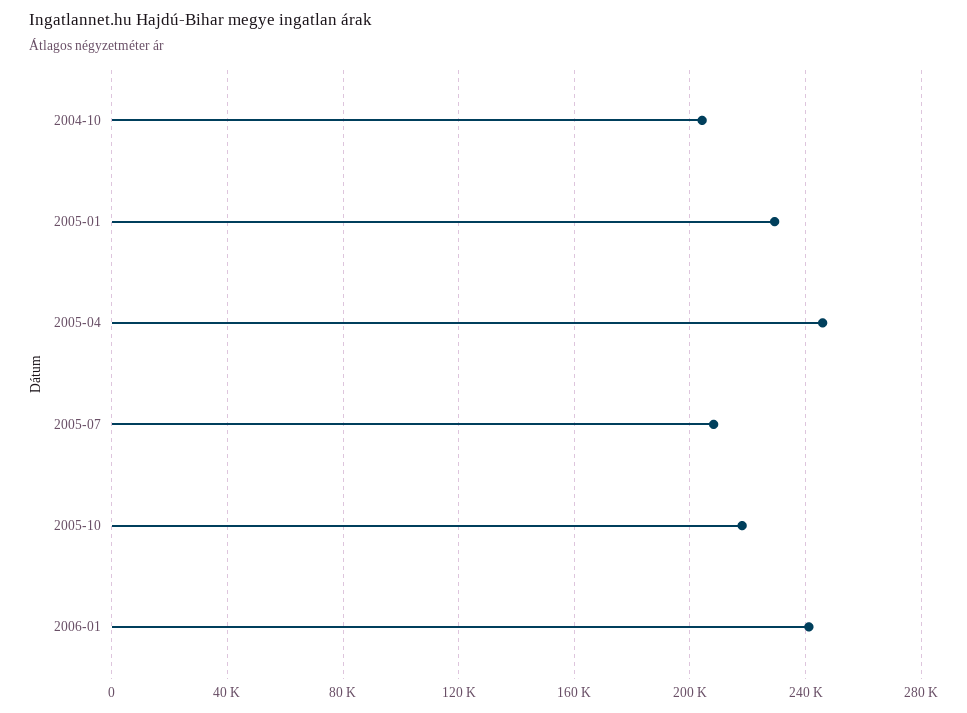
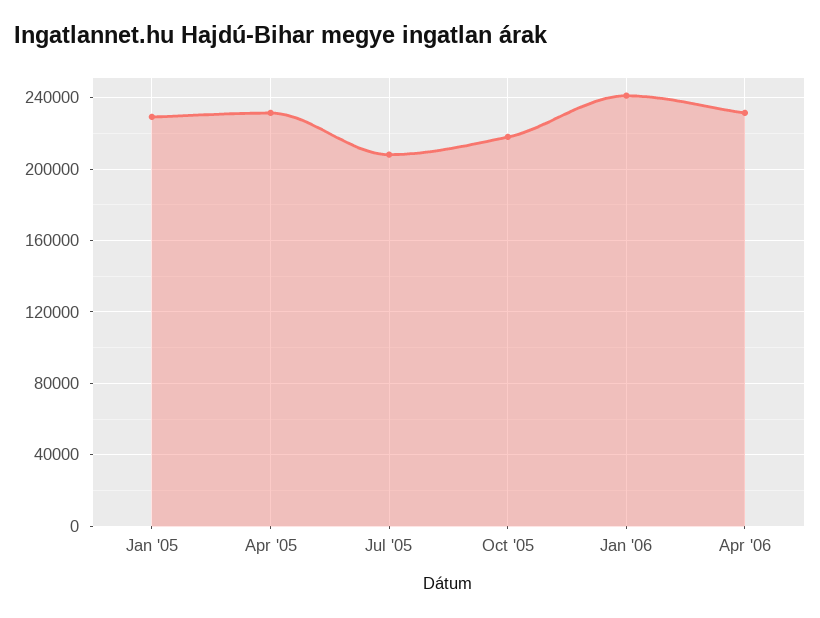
2004-10: 205000 -> none
2005-04: 245000 -> 230000
Apr '06: none -> 230000

